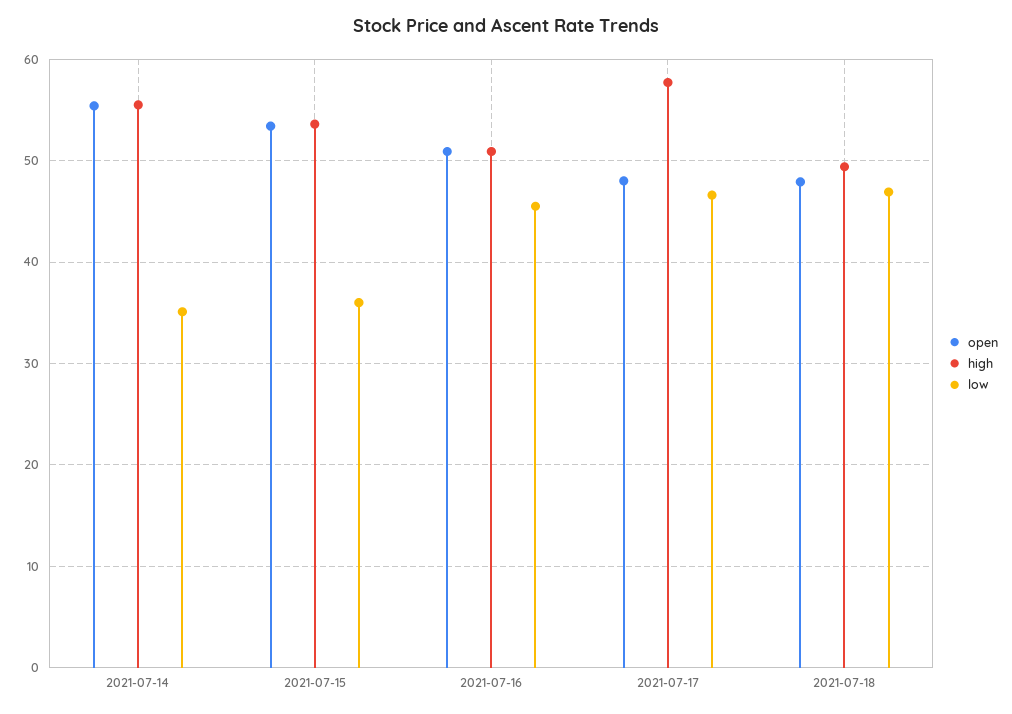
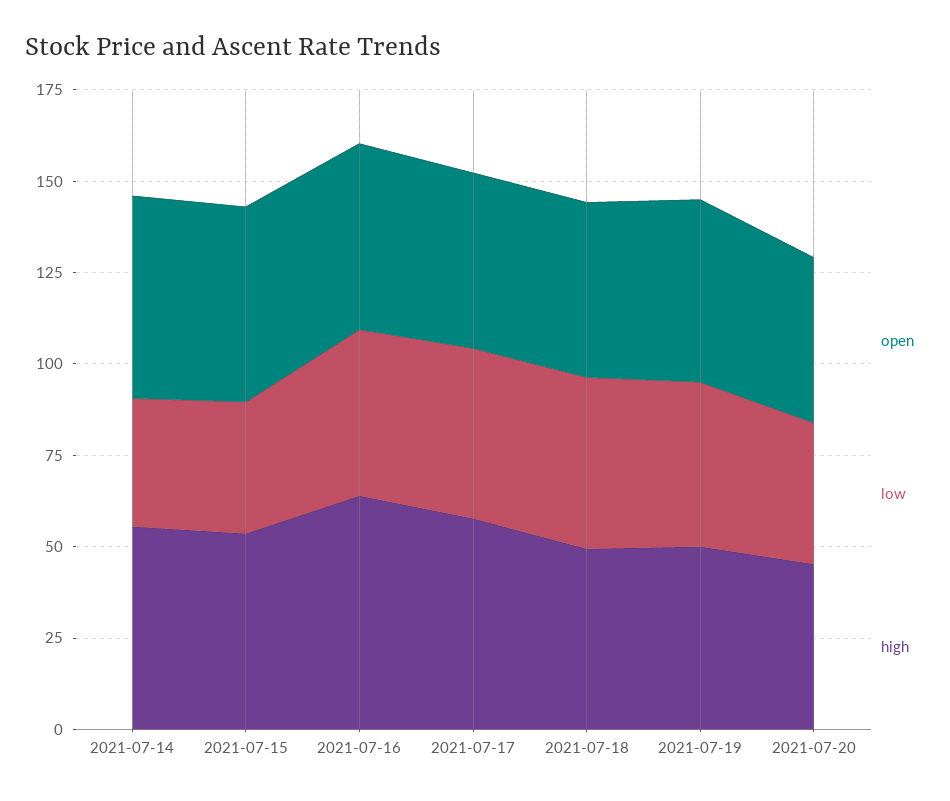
high, 2021-07-16: 51 -> 65
open, 2021-07-19: none -> 50
low, 2021-07-19: none -> 45
high, 2021-07-19: none -> 50
open, 2021-07-20: none -> 45
low, 2021-07-20: none -> 40
high, 2021-07-20: none -> 45

